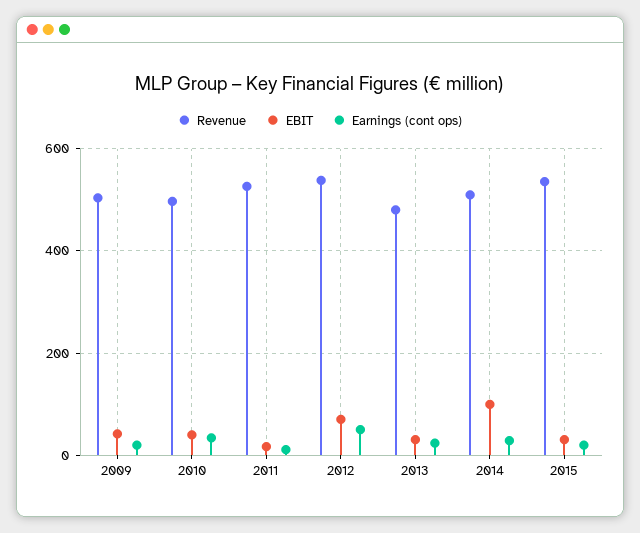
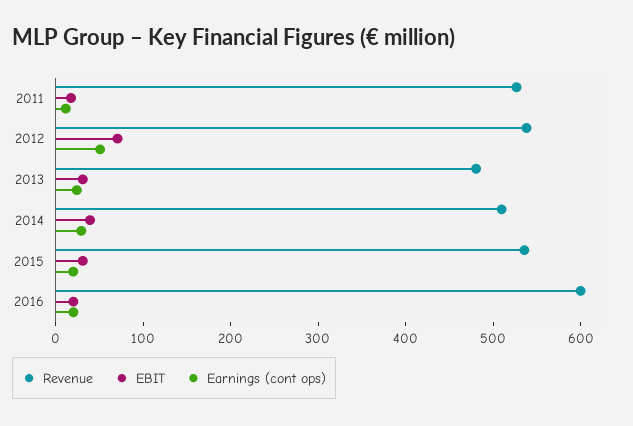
Revenue, 2009: 500 -> none
EBIT, 2009: 40 -> none
Earnings (cont ops), 2009: 20 -> none
Revenue, 2010: 500 -> none
EBIT, 2010: 40 -> none
Earnings (cont ops), 2010: 40 -> none
EBIT, 2014: 100 -> 40
Revenue, 2016: none -> 600
EBIT, 2016: none -> 20
Earnings (cont ops), 2016: none -> 20

